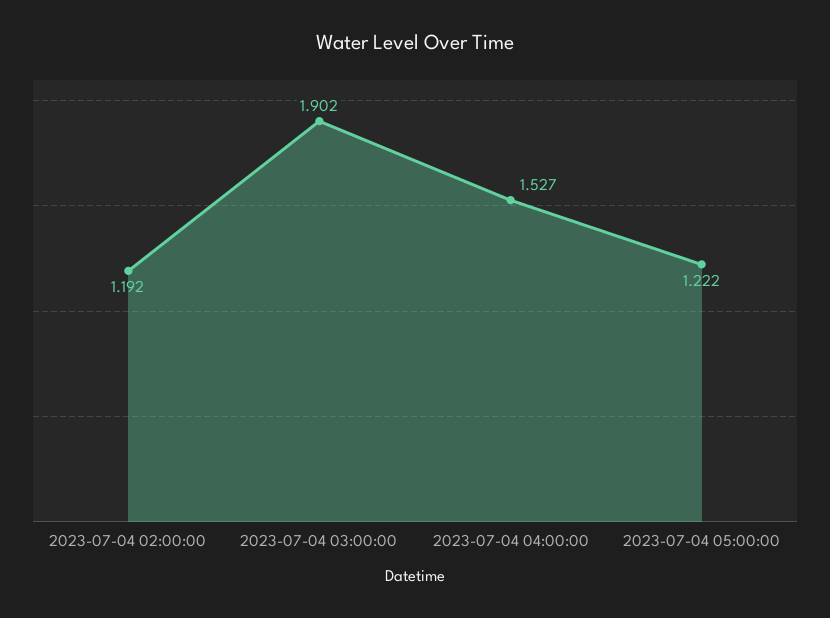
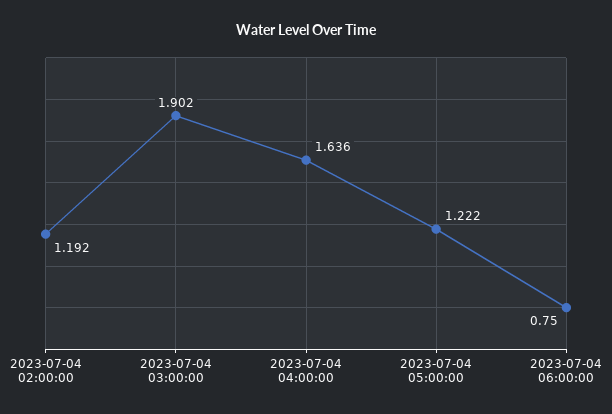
2023-07-04 04:00:00: 1.527 -> 1.636
2023-07-04 06:00:00: none -> 0.75

